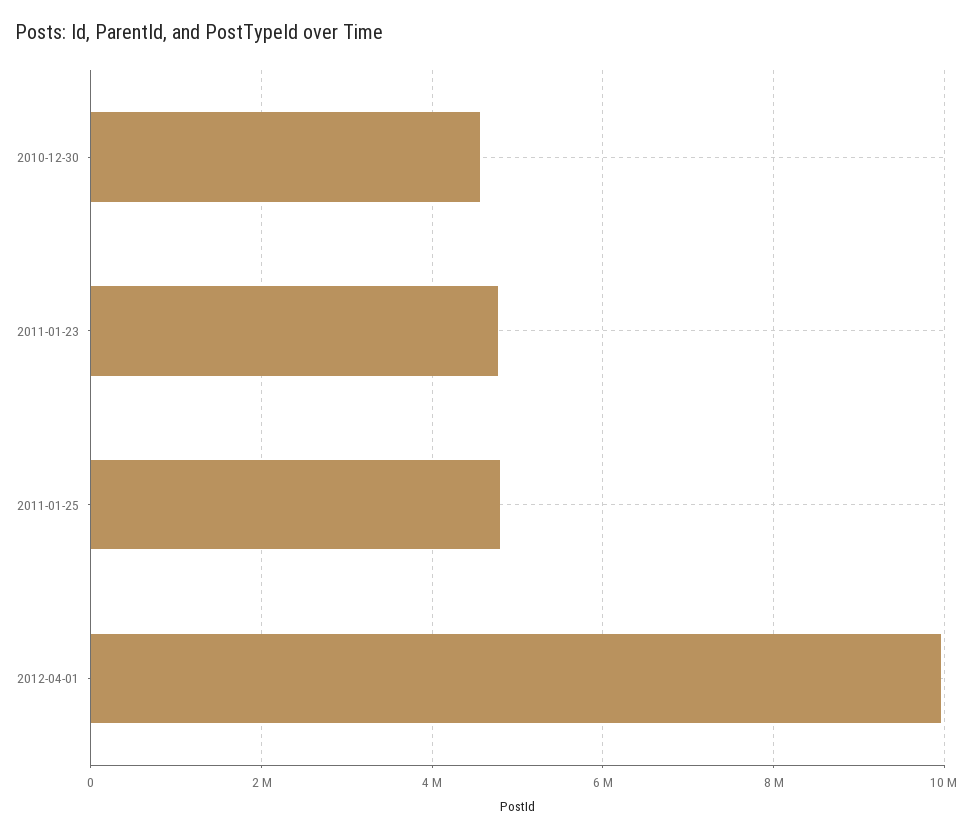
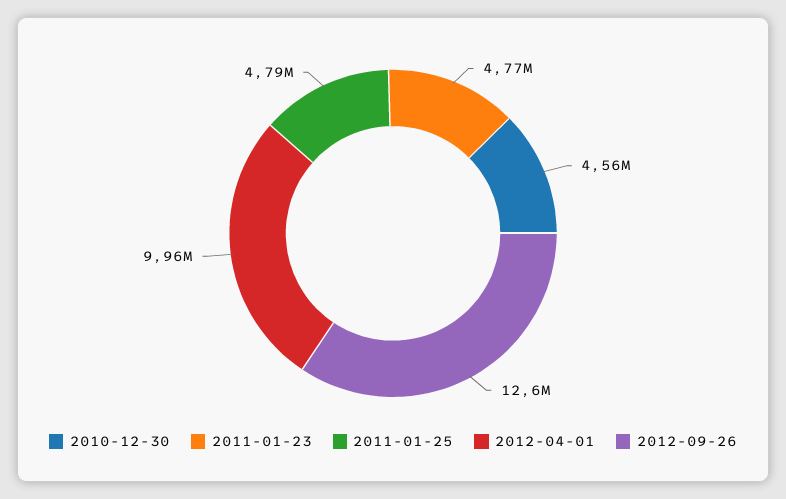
2012-09-26: none -> 12600000

